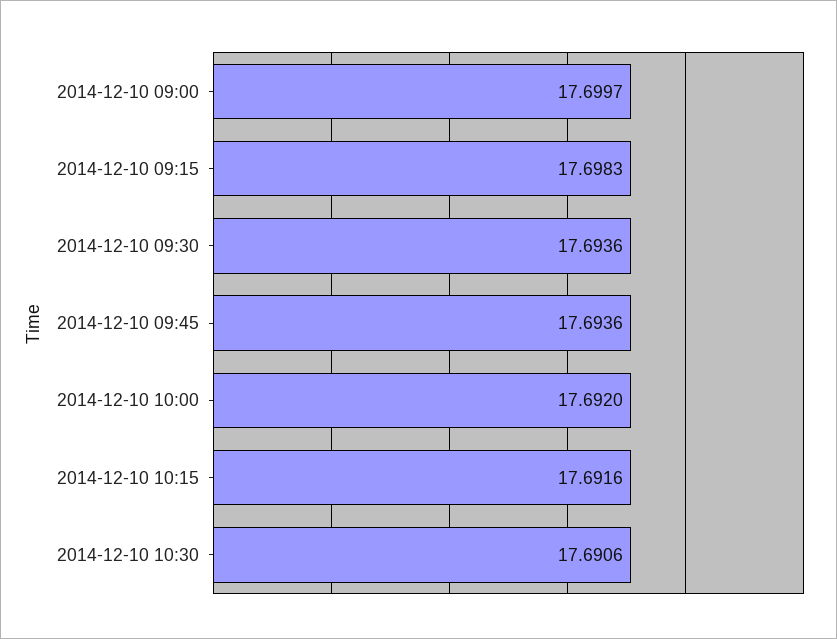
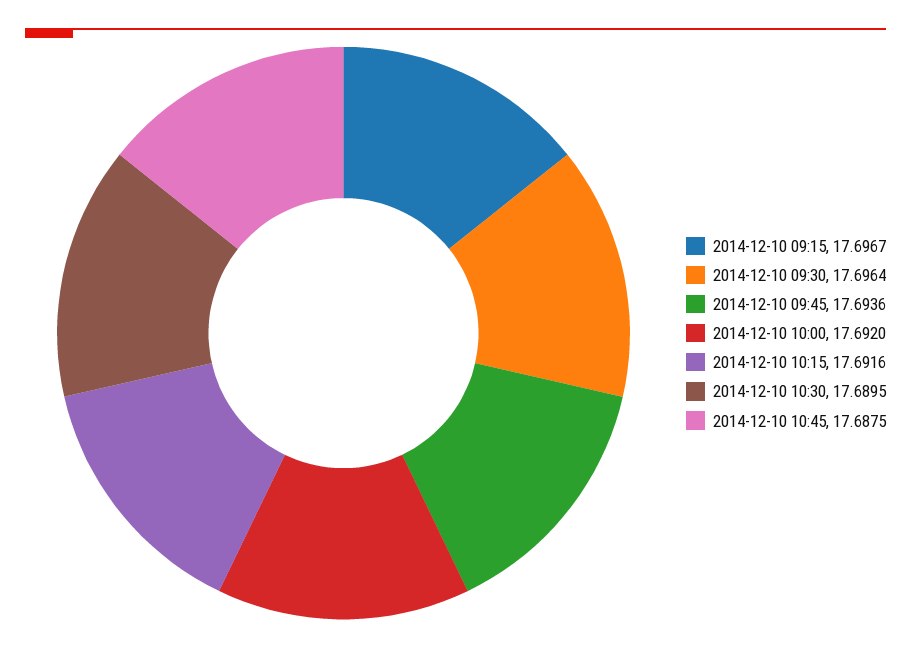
2014-12-10 09:00: 17.6997 -> none
2014-12-10 09:15: 17.6983 -> 17.6967
2014-12-10 09:30: 17.6936 -> 17.6964
2014-12-10 10:30: 17.6906 -> 17.6895
2014-12-10 10:45: none -> 17.6875

